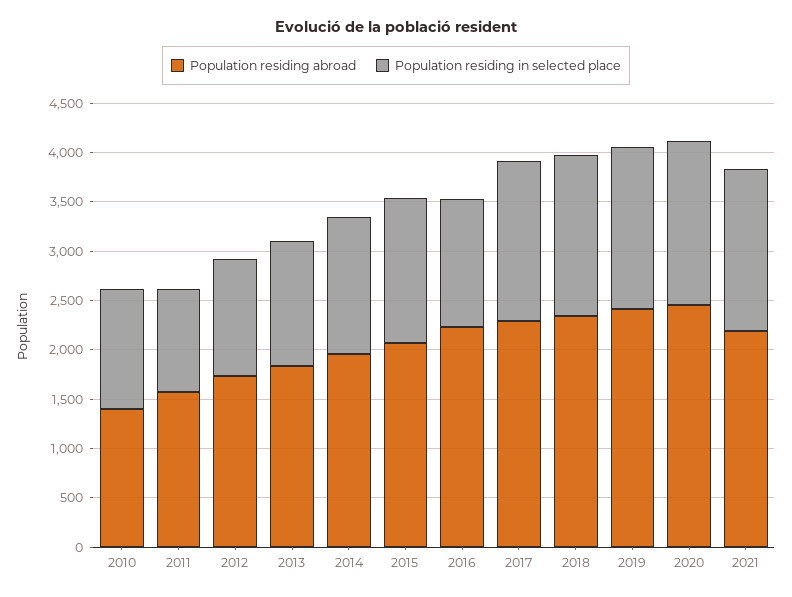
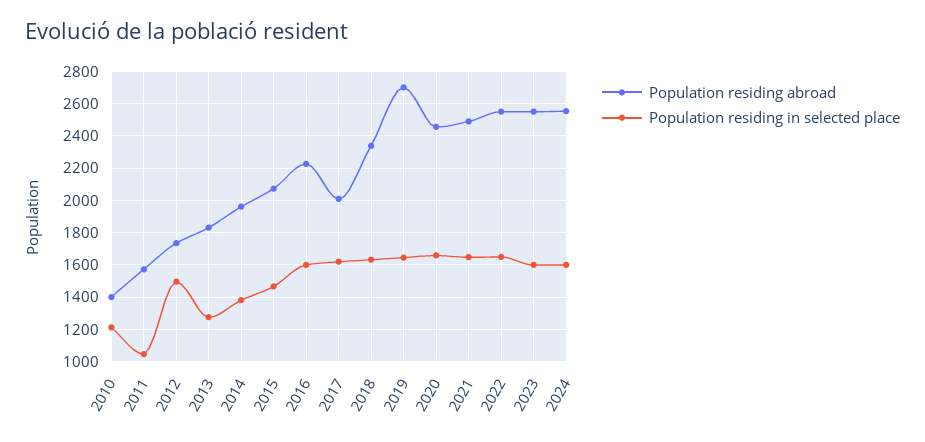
Population residing in selected place, 2012: 1200 -> 1500
Population residing in selected place, 2016: 1300 -> 1600
Population residing abroad, 2017: 2300 -> 2000
Population residing abroad, 2019: 2400 -> 2700
Population residing abroad, 2021: 2200 -> 2500
Population residing abroad, 2022: none -> 2550
Population residing in selected place, 2022: none -> 1650
Population residing abroad, 2023: none -> 2550
Population residing in selected place, 2023: none -> 1600
Population residing abroad, 2024: none -> 2550
Population residing in selected place, 2024: none -> 1600

